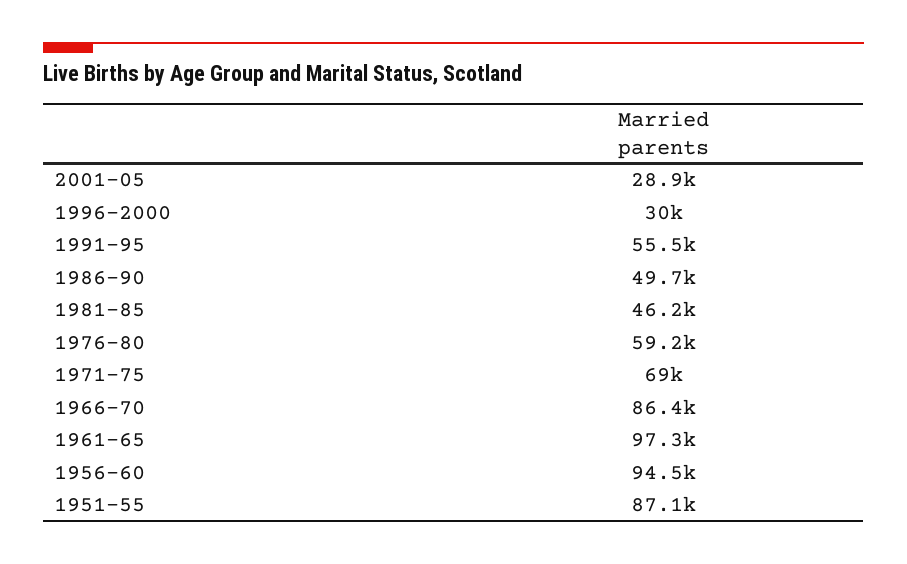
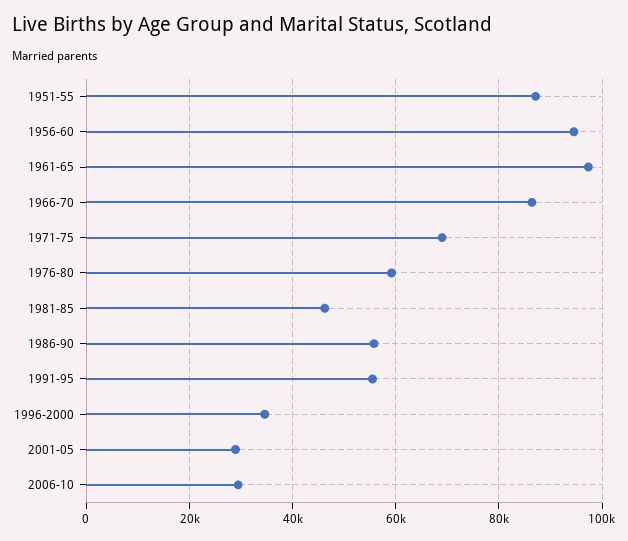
1996-2000: 30000 -> 34000
1986-90: 49700 -> 56000
2006-10: none -> 30000

